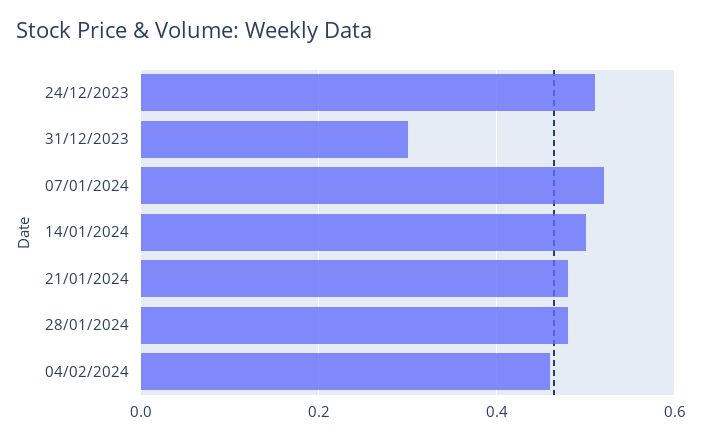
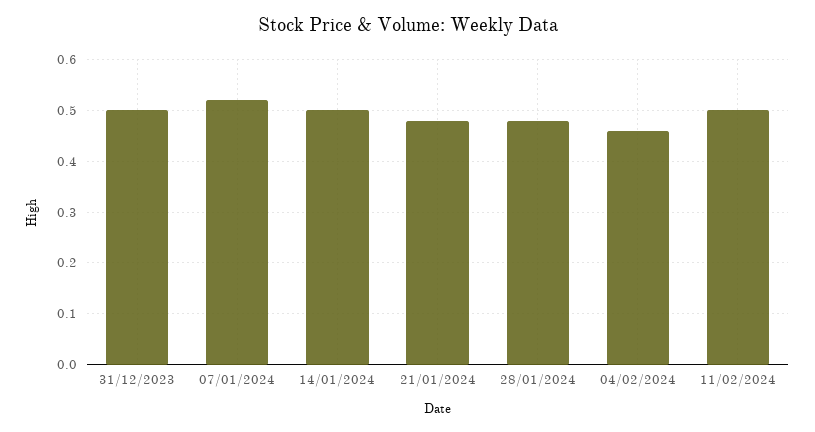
24/12/2023: 0.5 -> none
31/12/2023: 0.3 -> 0.5
11/02/2024: none -> 0.5

